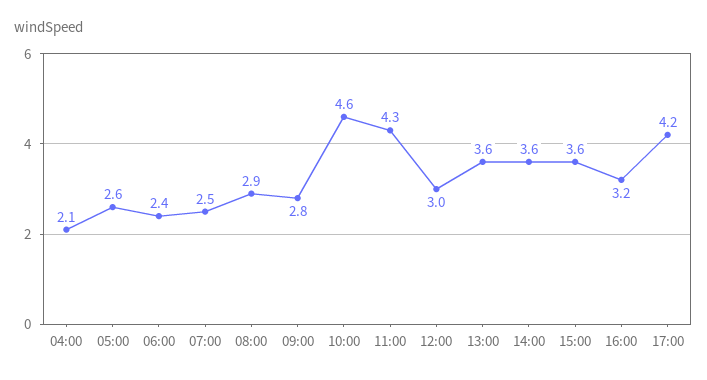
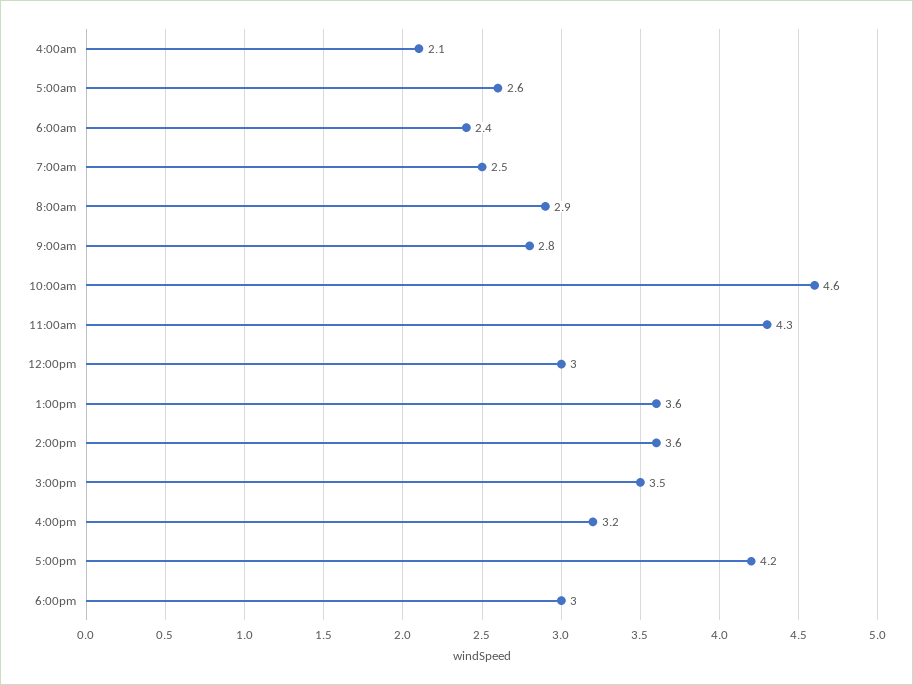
15:00: 3.6 -> 3.5
6:00pm: none -> 3

